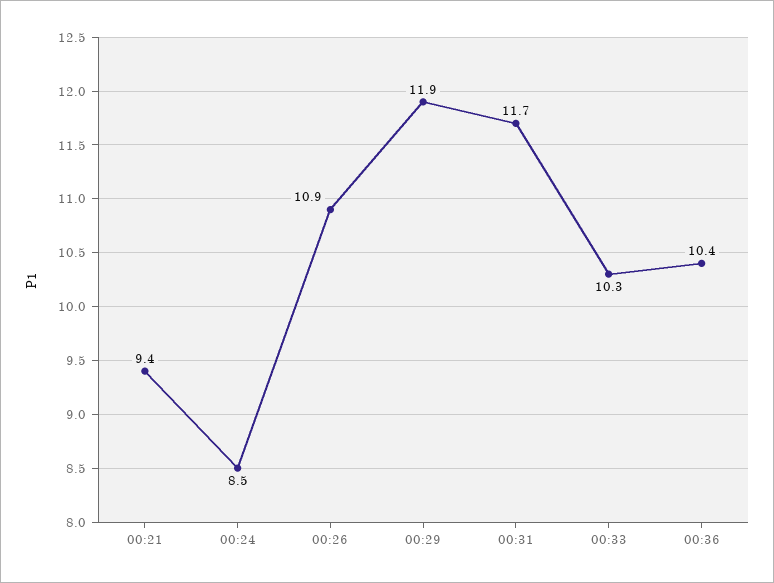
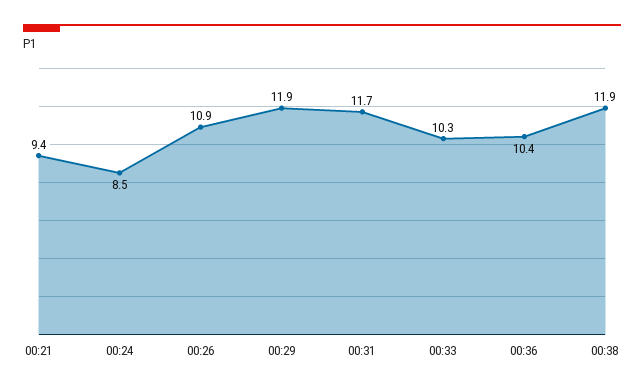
00:38: none -> 11.9

